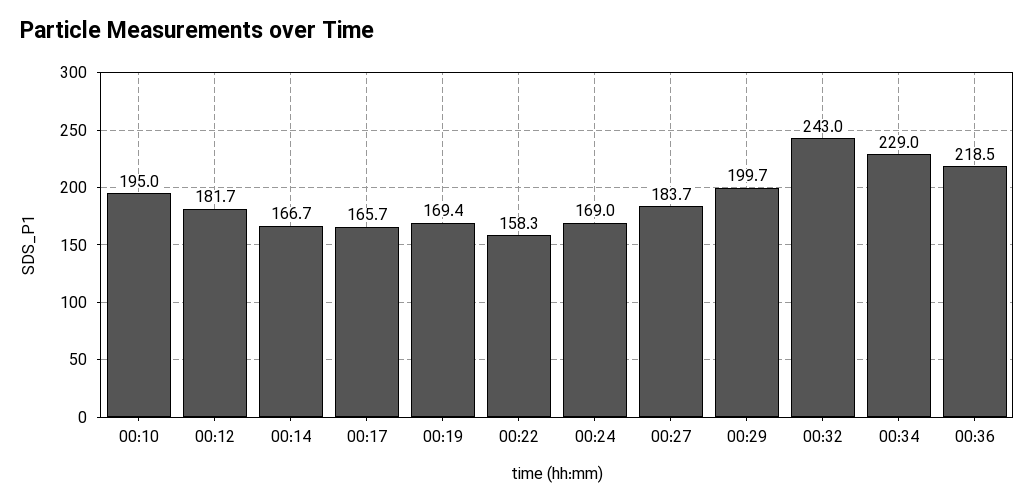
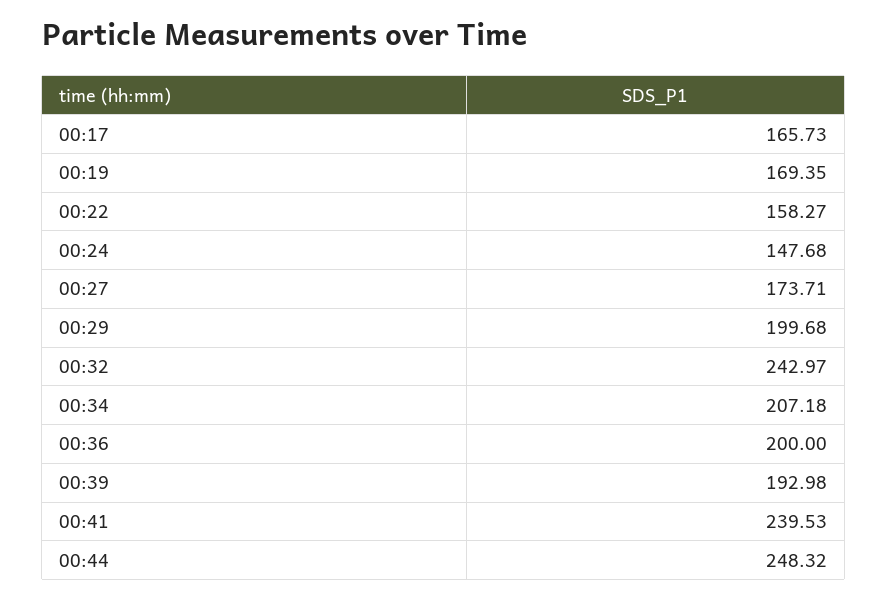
00:10: 195 -> none
00:12: 181.7 -> none
00:14: 166.7 -> none
00:24: 169 -> 147.68
00:27: 183.7 -> 173.71
00:34: 229 -> 207.18
00:36: 218.5 -> 200
00:39: none -> 192.98
00:41: none -> 239.53
00:44: none -> 248.32

